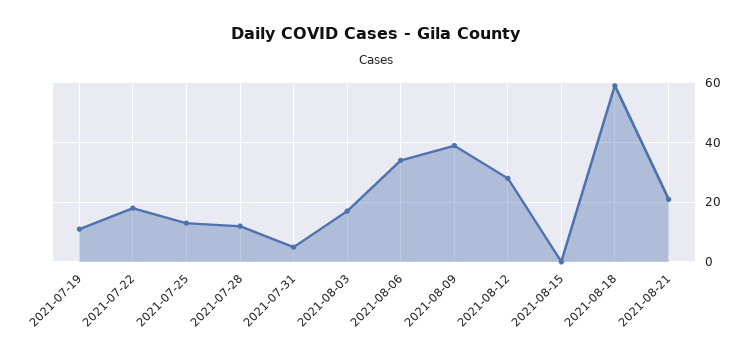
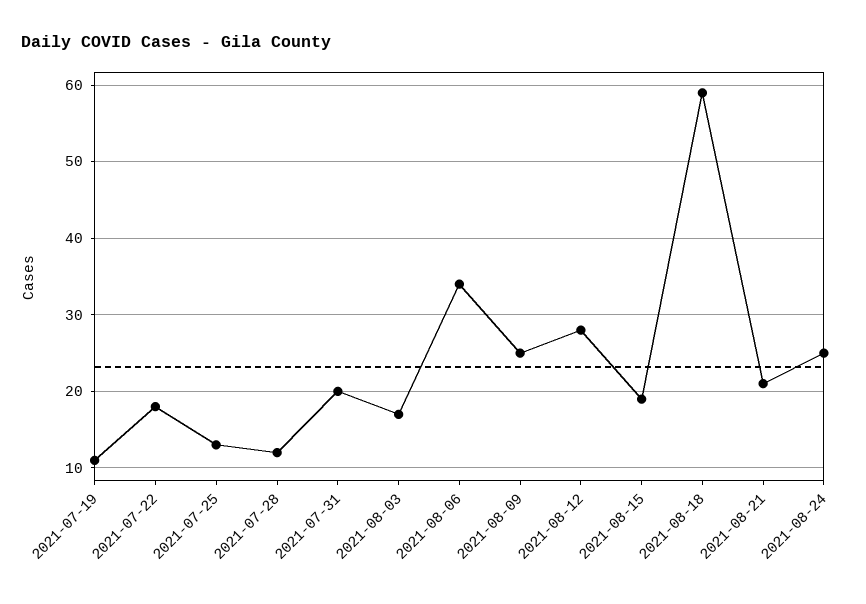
2021-07-31: 5 -> 20
2021-08-09: 40 -> 25
2021-08-15: 0 -> 19
2021-08-24: none -> 25

